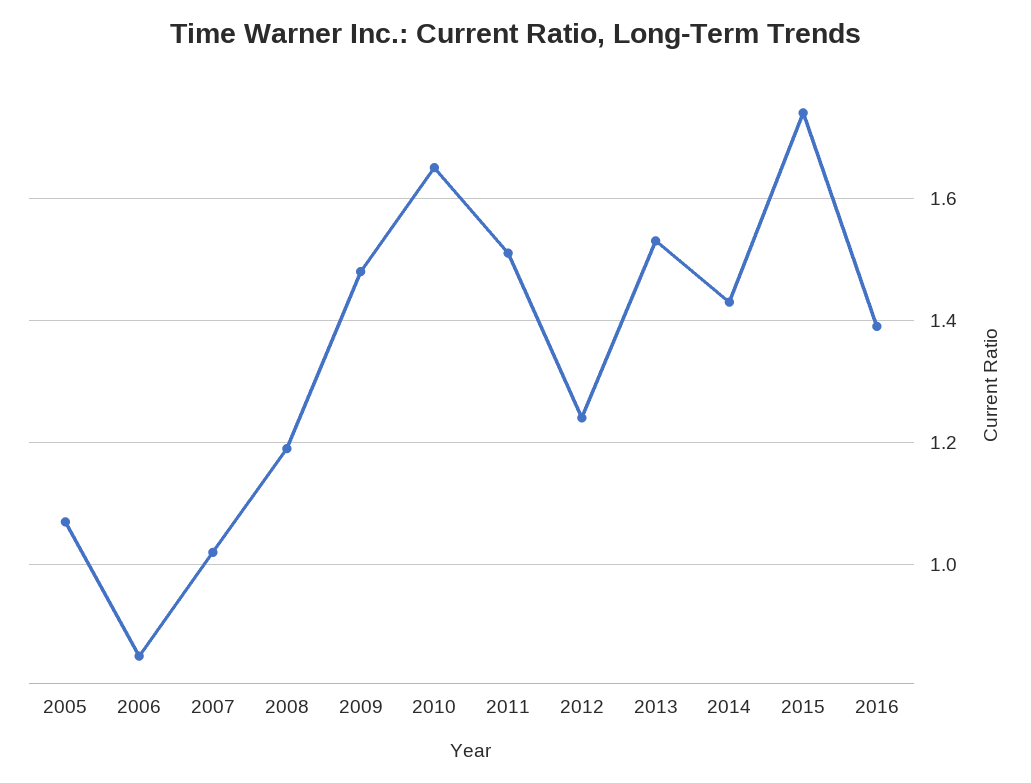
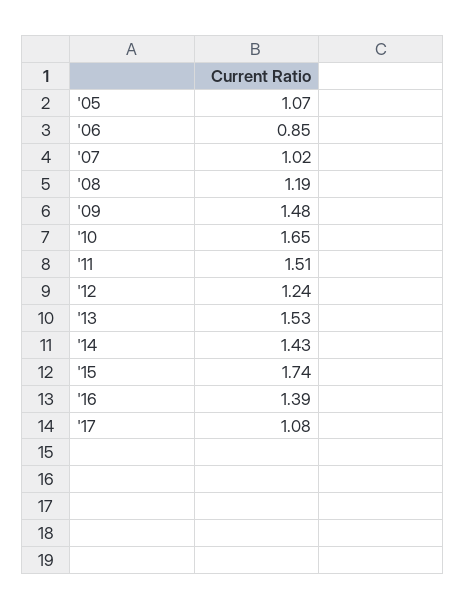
'17: none -> 1.08

